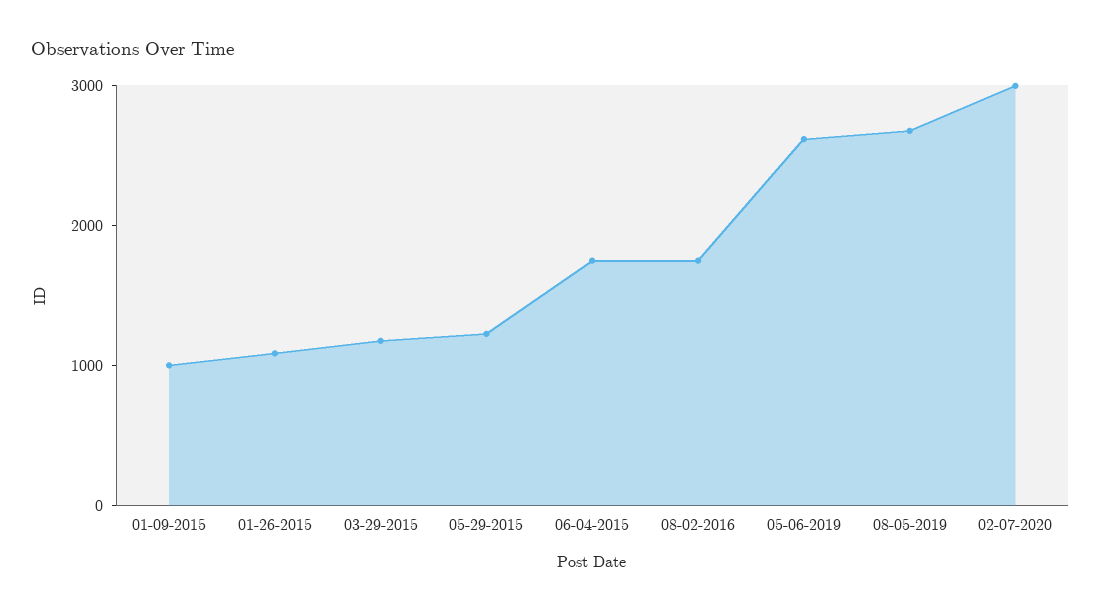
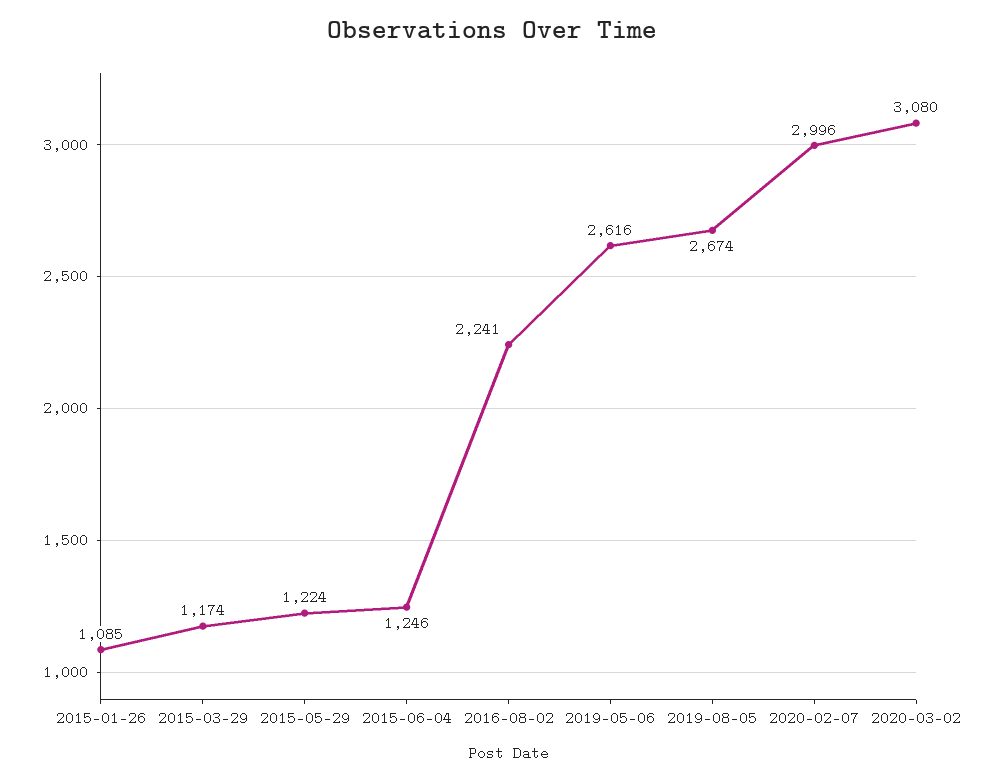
01-09-2015: 1000 -> none
06-04-2015: 1800 -> 1246
08-02-2016: 1800 -> 2241
2020-03-02: none -> 3080

